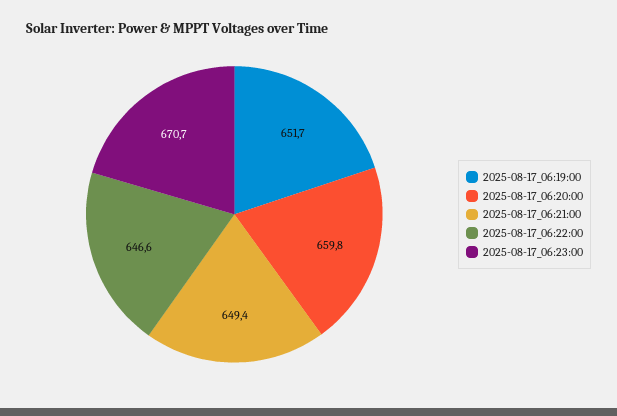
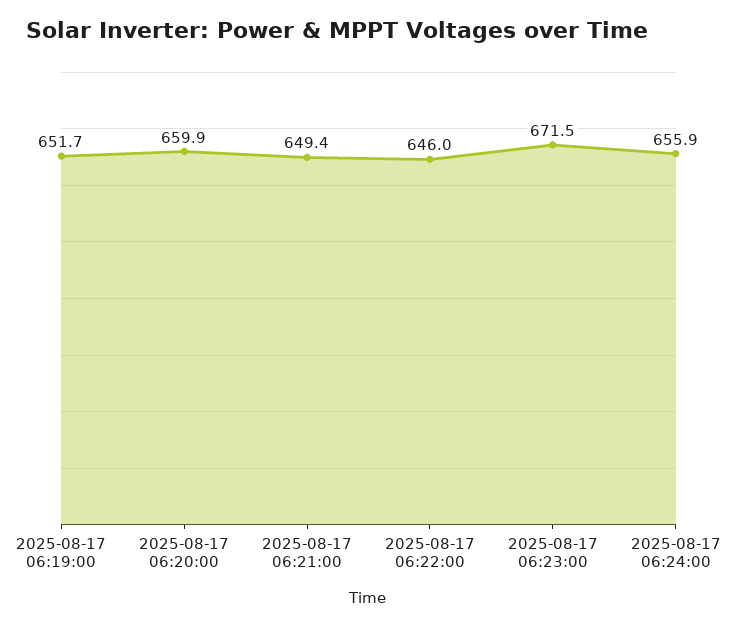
2025-08-17_06:20:00: 659.8 -> 659.9
2025-08-17_06:22:00: 646.6 -> 646
2025-08-17_06:23:00: 670.7 -> 671.5
2025-08-17 06:24:00: none -> 655.9

